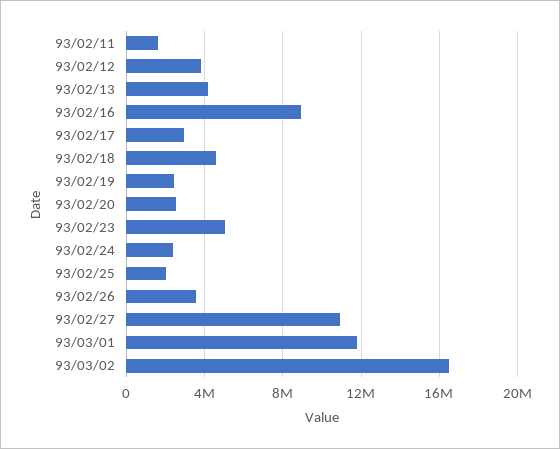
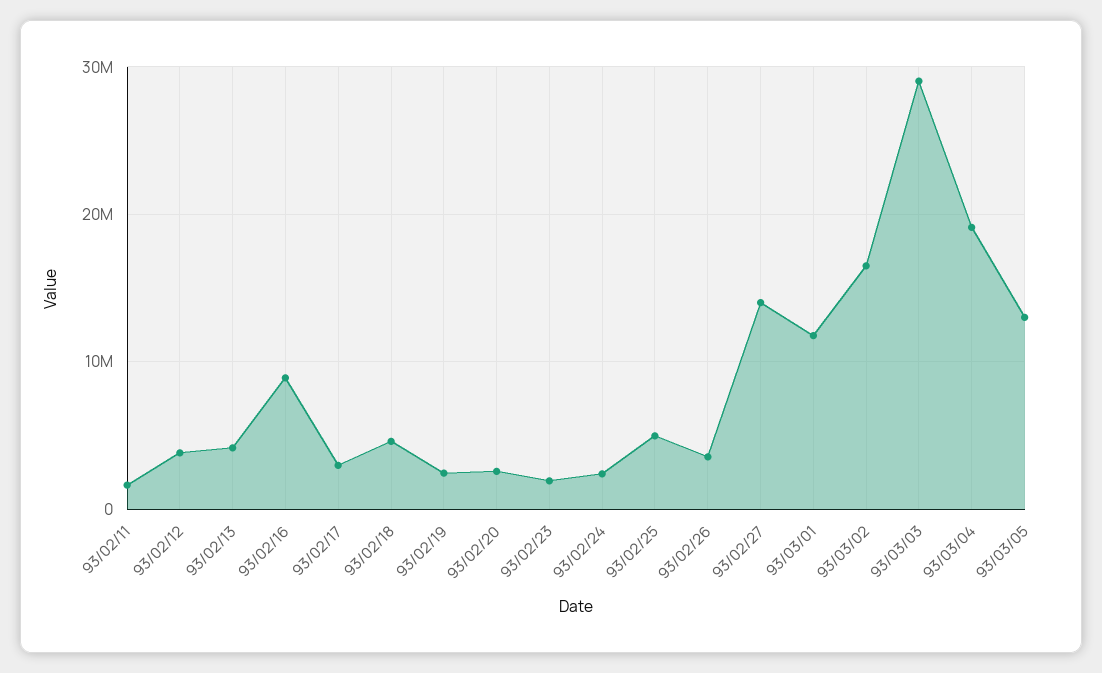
93/02/23: 5000000 -> 2000000
93/02/25: 2000000 -> 5000000
93/02/27: 11000000 -> 14000000
93/03/03: none -> 29000000
93/03/04: none -> 19000000
93/03/05: none -> 13000000

